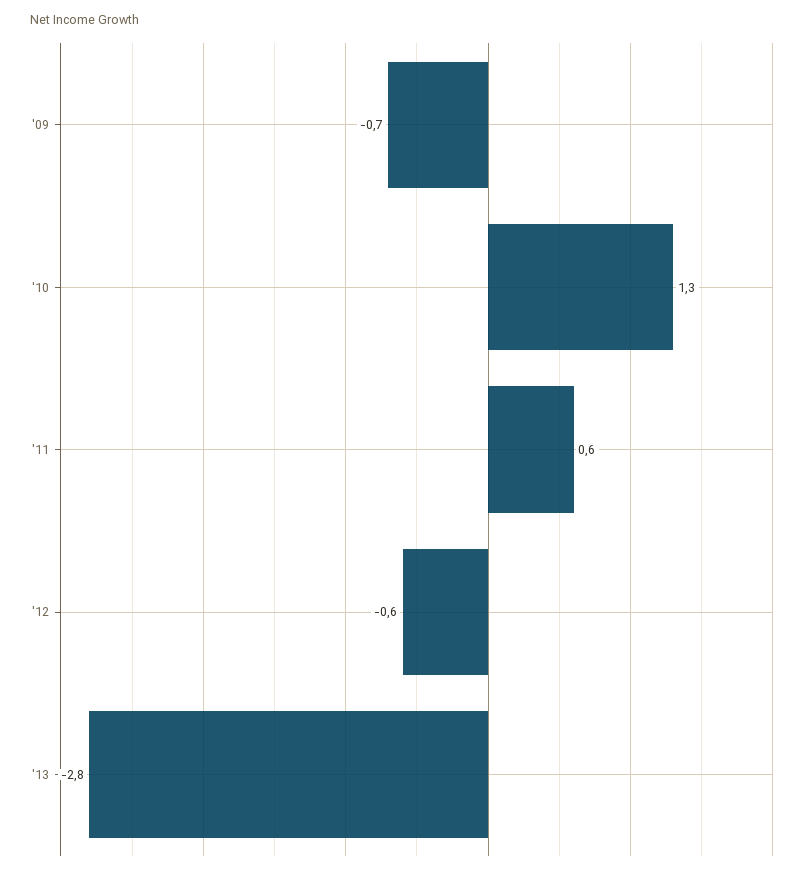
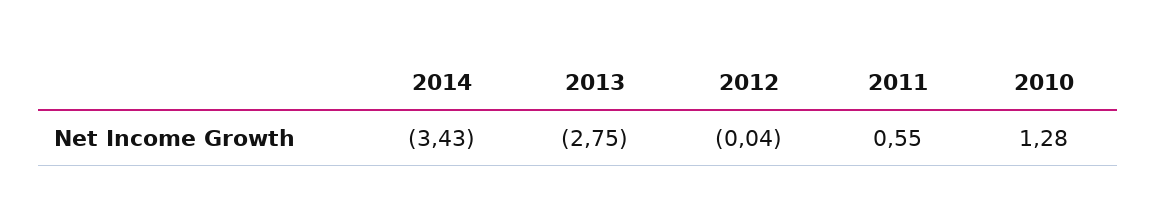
'09: -0.7 -> none
'12: -0.6 -> -0.04
2014: none -> -3.43

